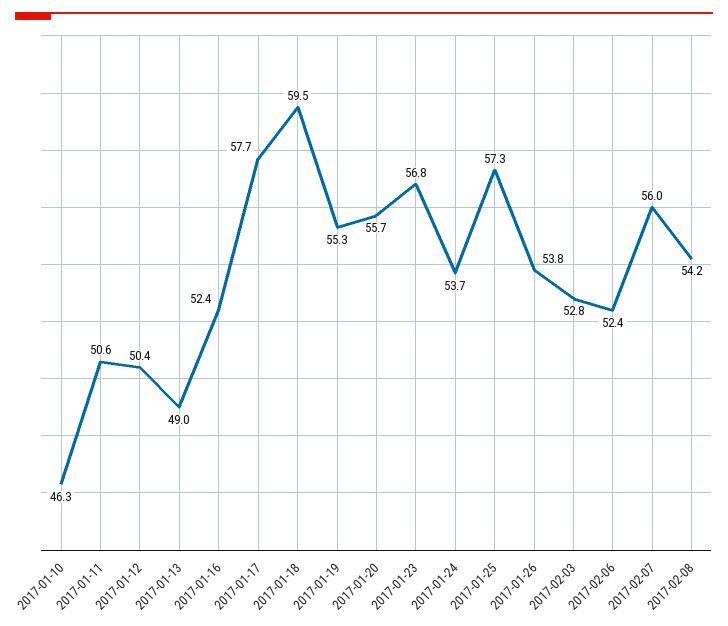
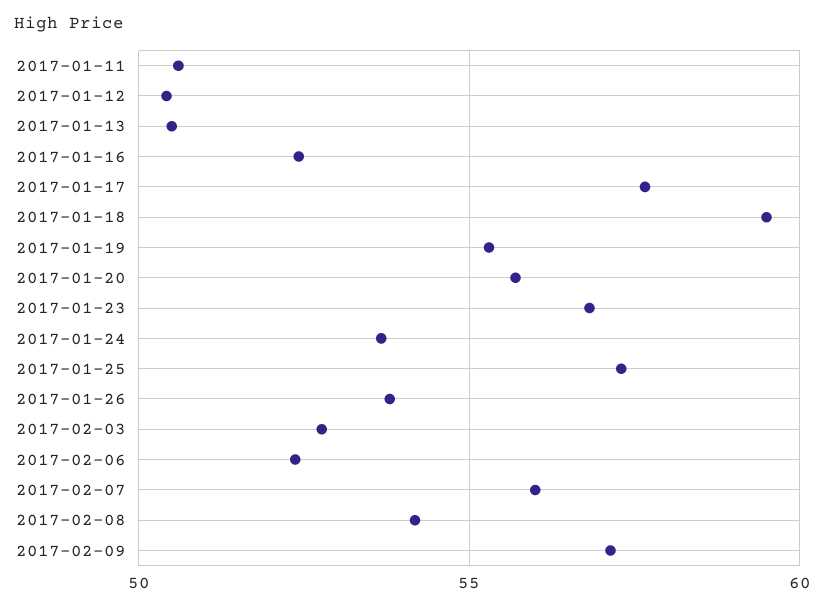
2017-01-10: 46.3 -> none
2017-01-13: 49 -> 50.5
2017-02-09: none -> 57

